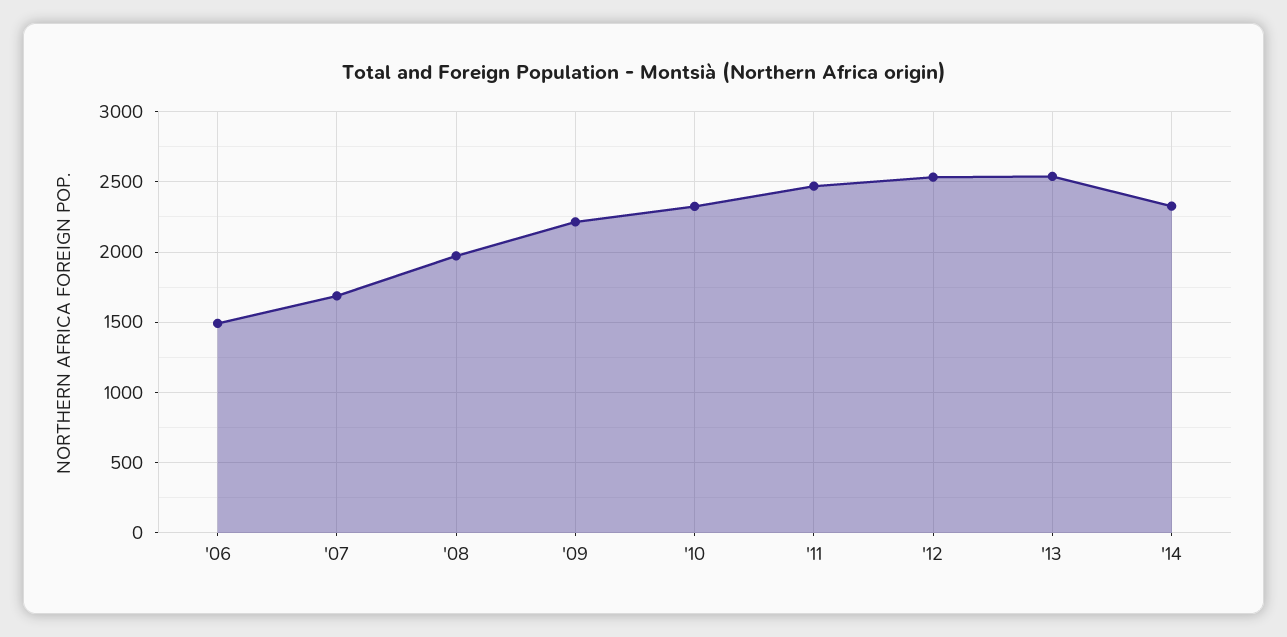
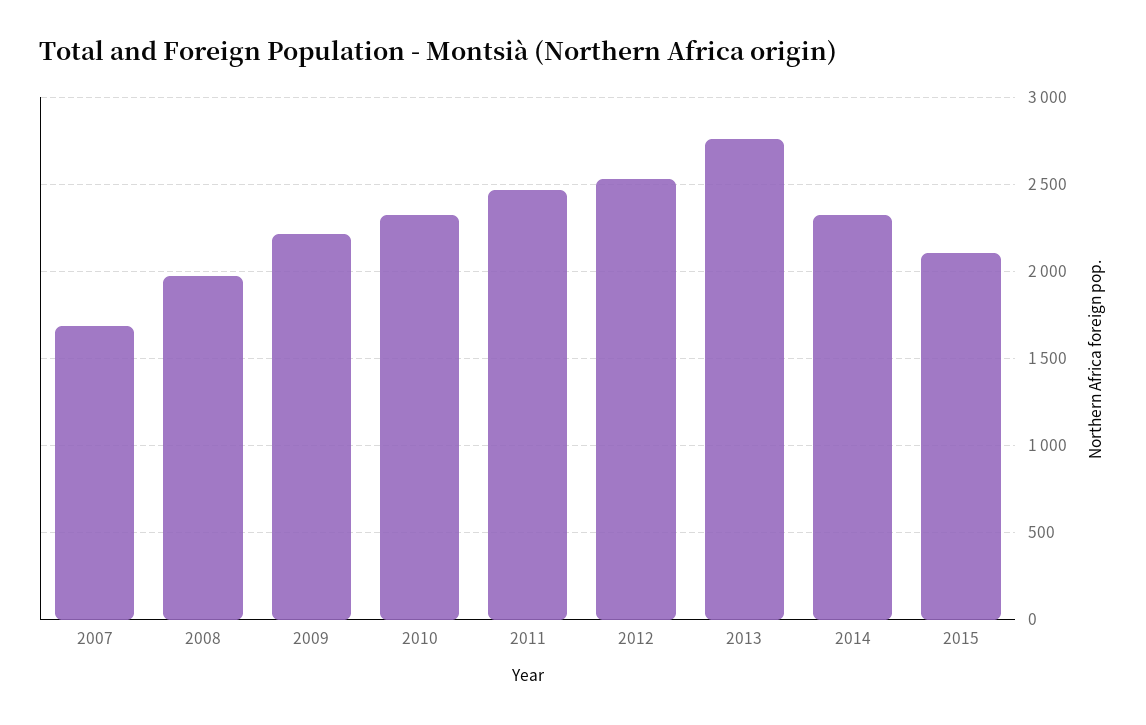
'06: 1500 -> none
'13: 2550 -> 2750
2015: none -> 2100

